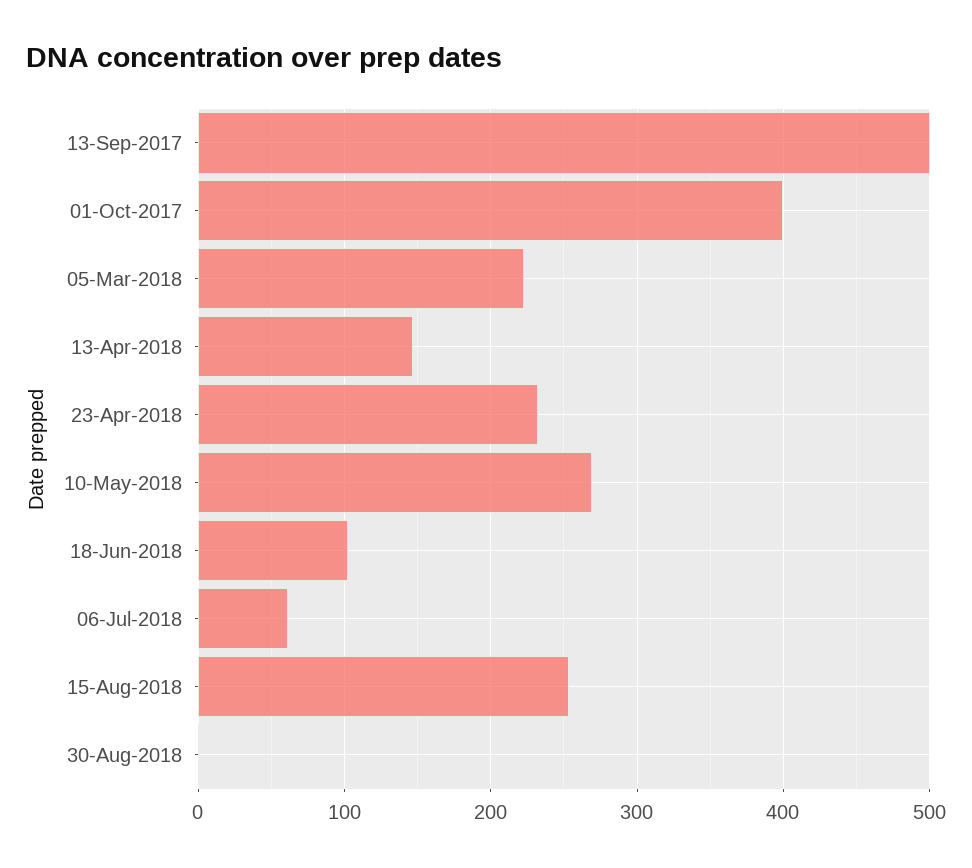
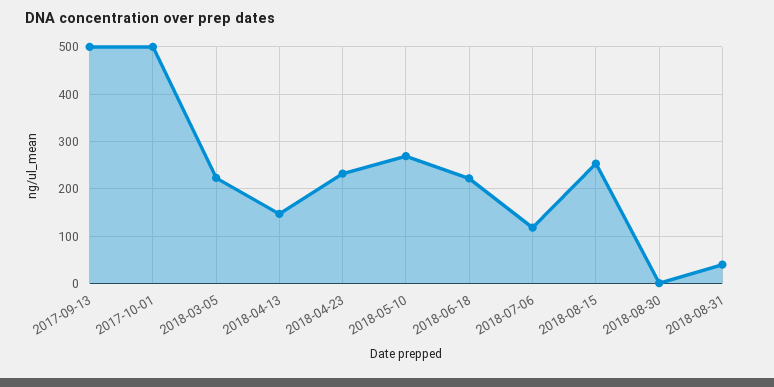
01-Oct-2017: 400 -> 500
18-Jun-2018: 100 -> 220
06-Jul-2018: 60 -> 120
2018-08-31: none -> 40

